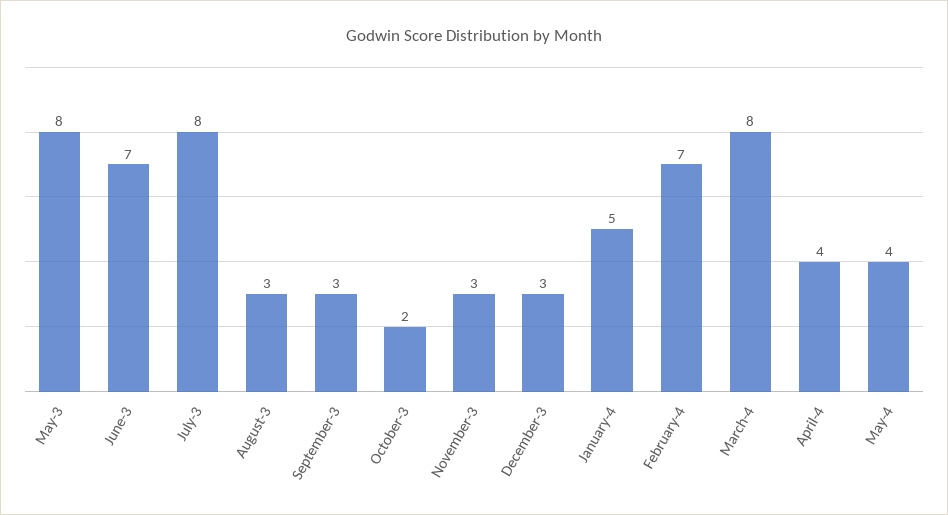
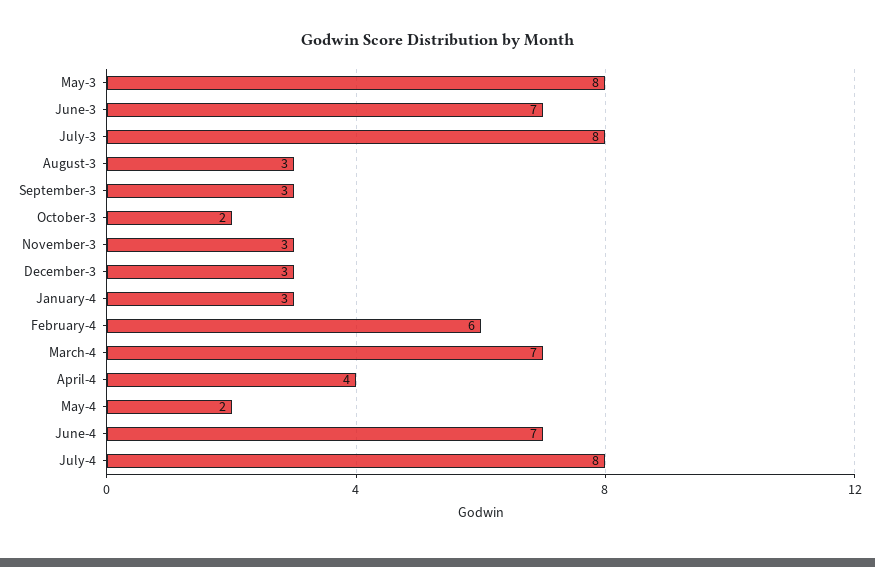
January-4: 5 -> 3
February-4: 7 -> 6
March-4: 8 -> 7
May-4: 4 -> 2
June-4: none -> 7
July-4: none -> 8

